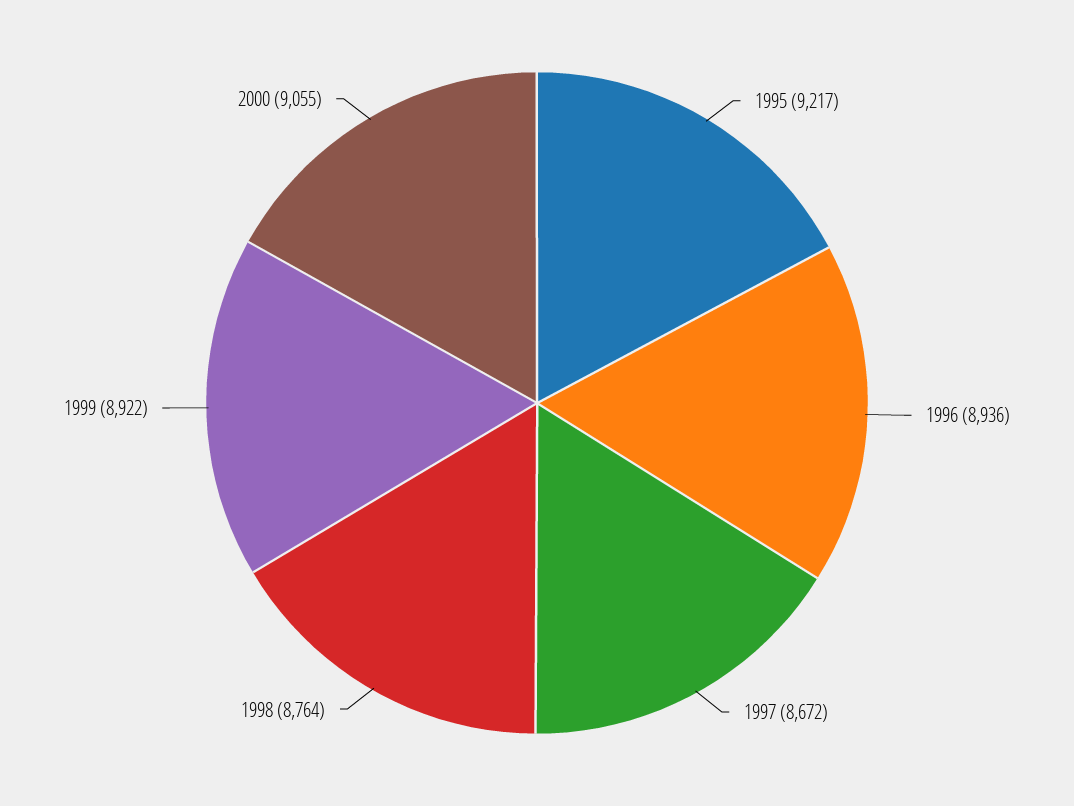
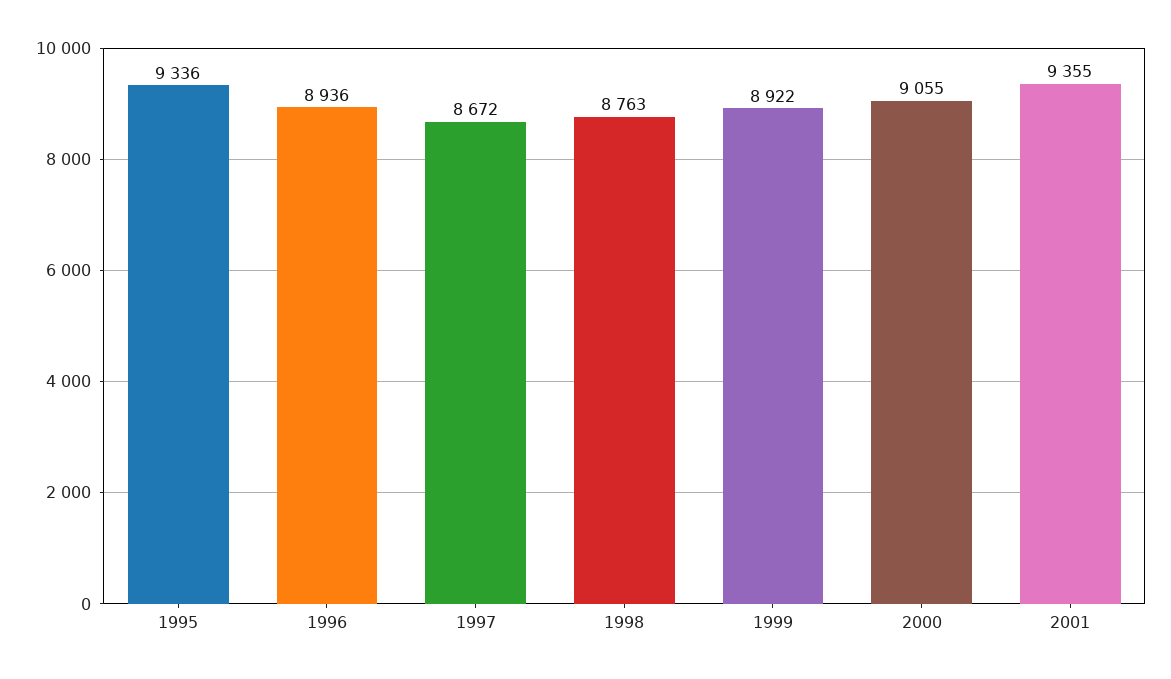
1995: 9217 -> 9336
1998: 8764 -> 8763
2001: none -> 9355

